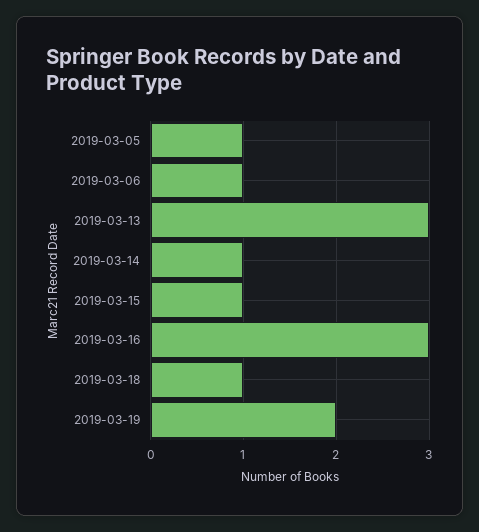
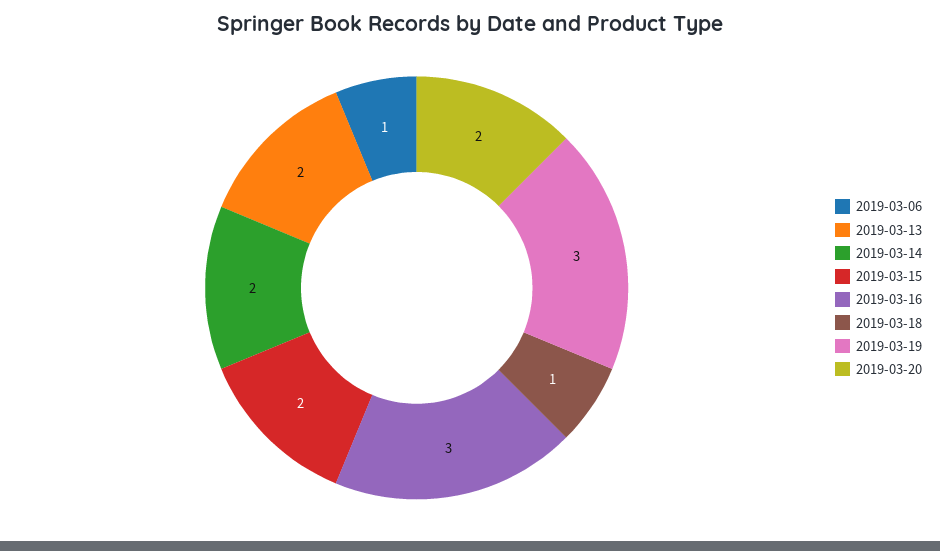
2019-03-05: 1 -> none
2019-03-13: 3 -> 2
2019-03-14: 1 -> 2
2019-03-15: 1 -> 2
2019-03-19: 2 -> 3
2019-03-20: none -> 2

